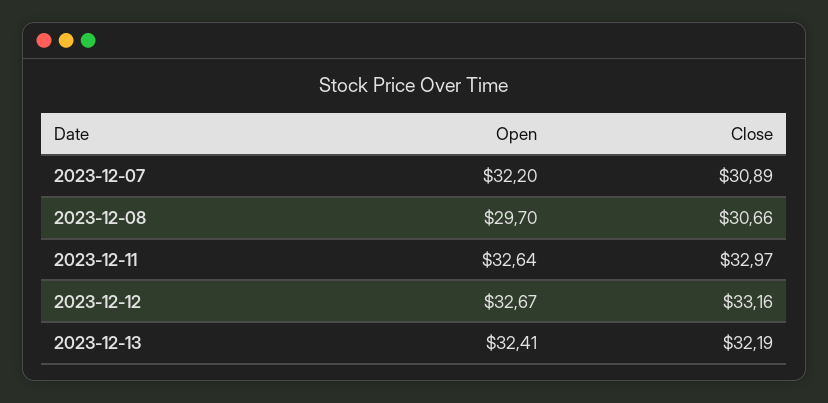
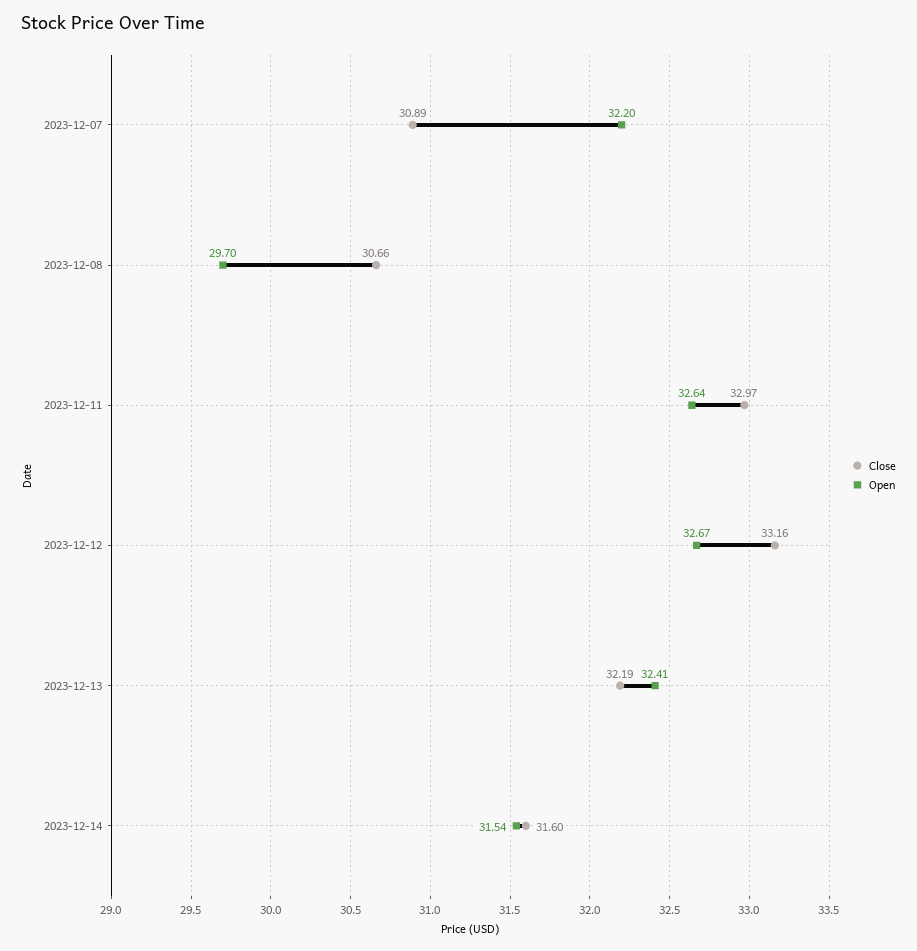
Close, 2023-12-14: none -> 31.6
Open, 2023-12-14: none -> 31.54

